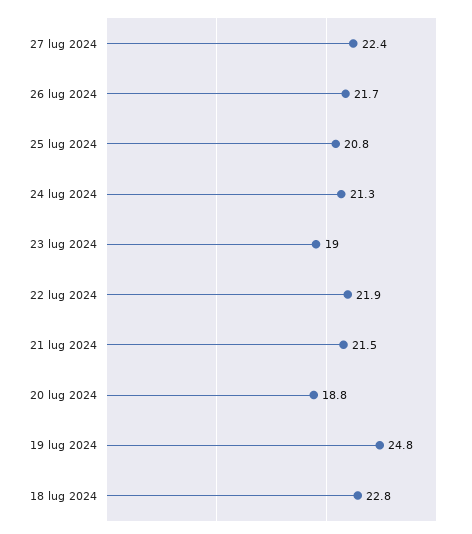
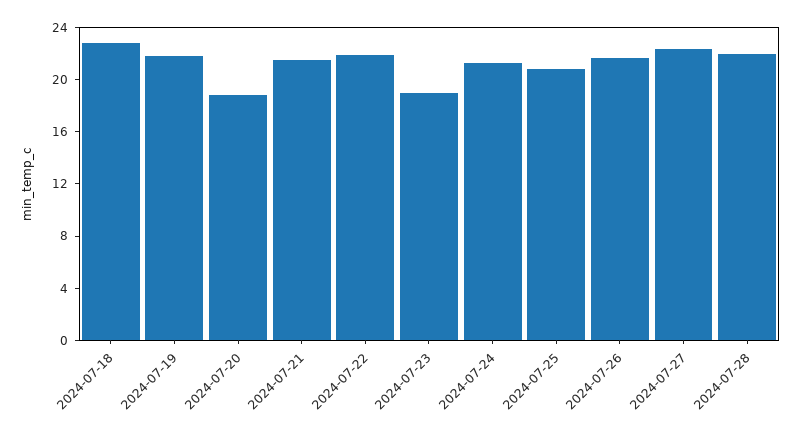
19 lug 2024: 24.8 -> 22
2024-07-28: none -> 22

